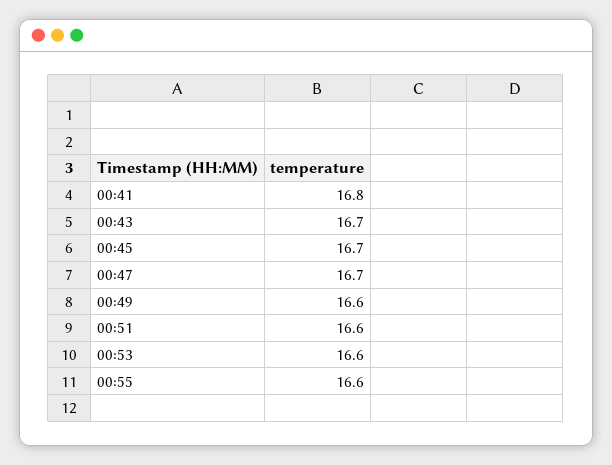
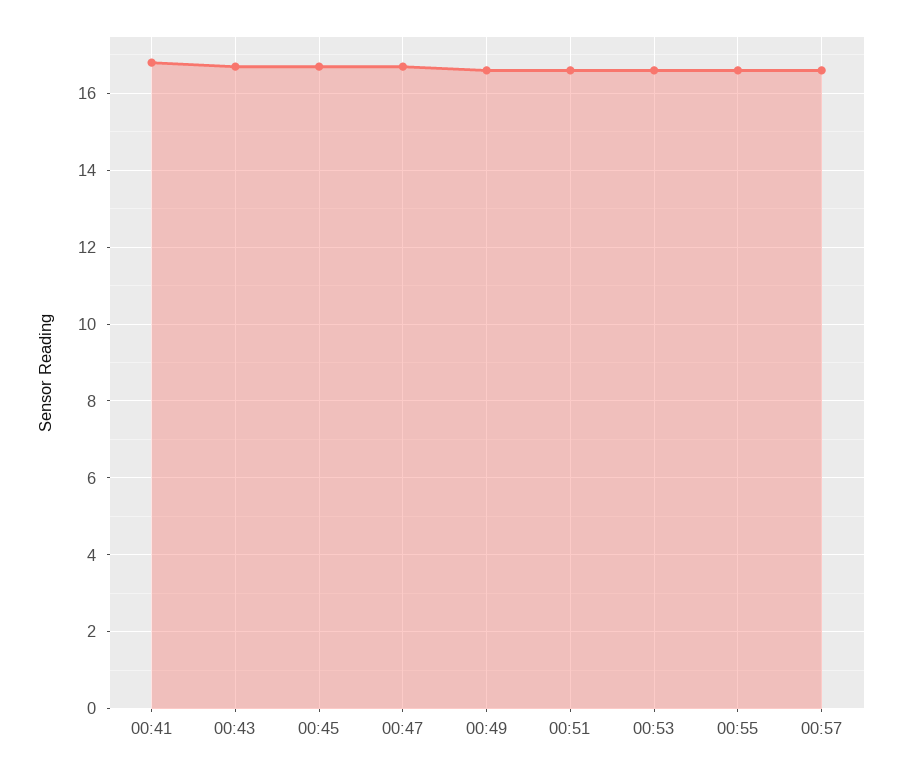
00:57: none -> 16.5

